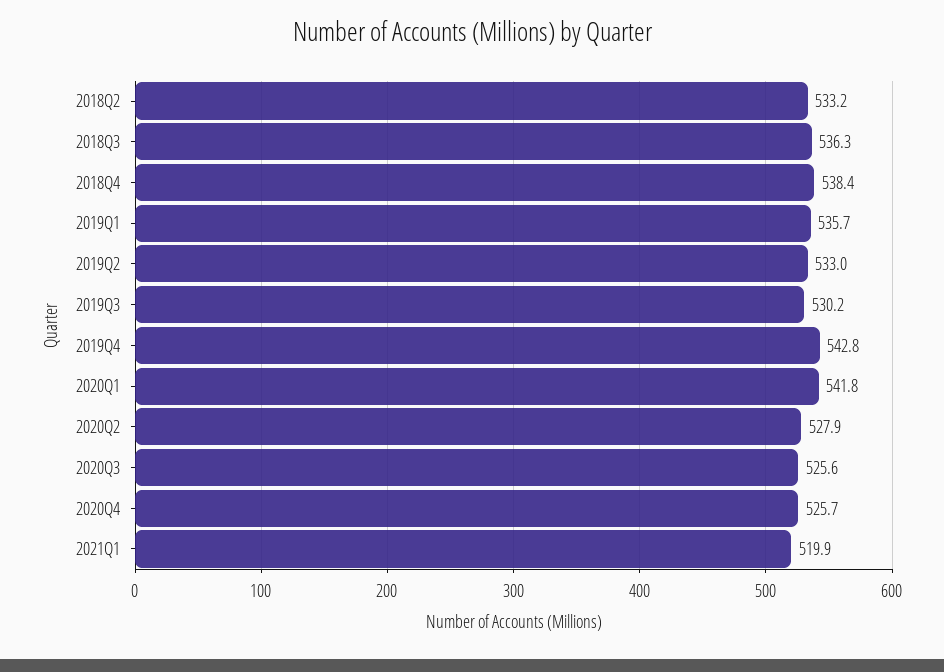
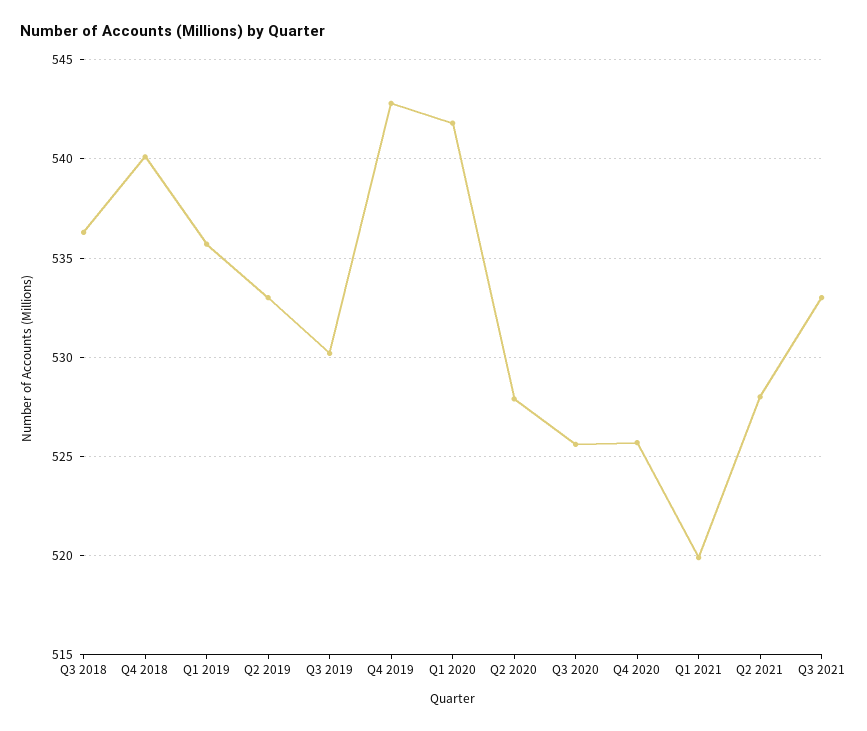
2018Q2: 533.2 -> none
2018Q4: 538.4 -> 540
Q2 2021: none -> 528
Q3 2021: none -> 533

